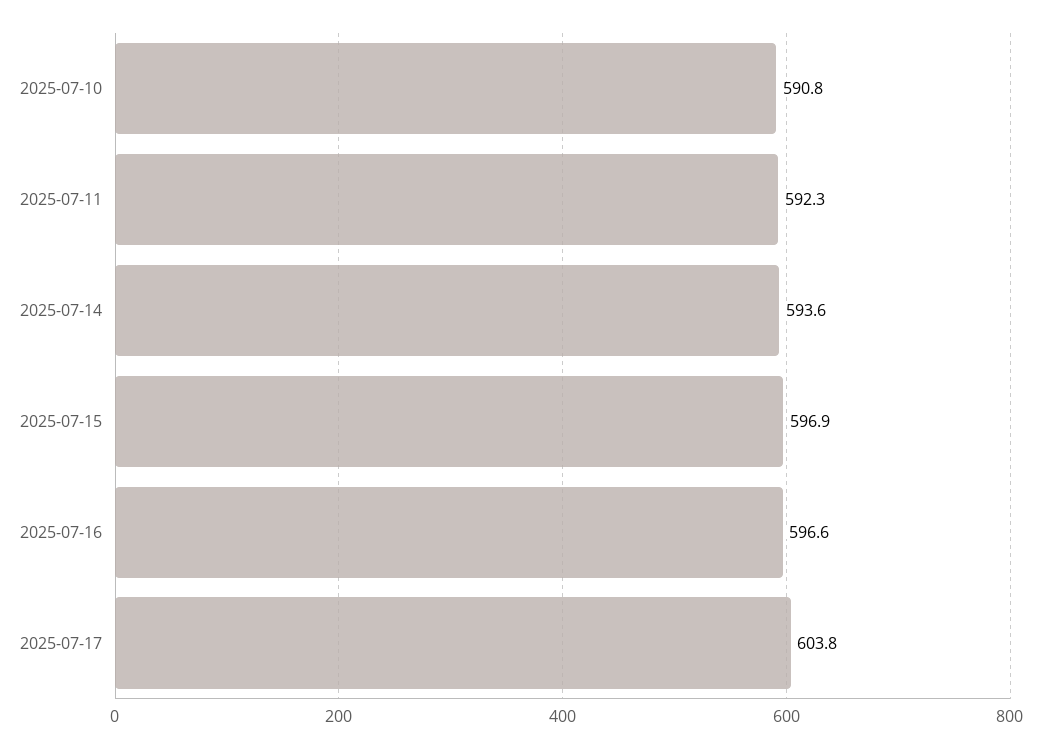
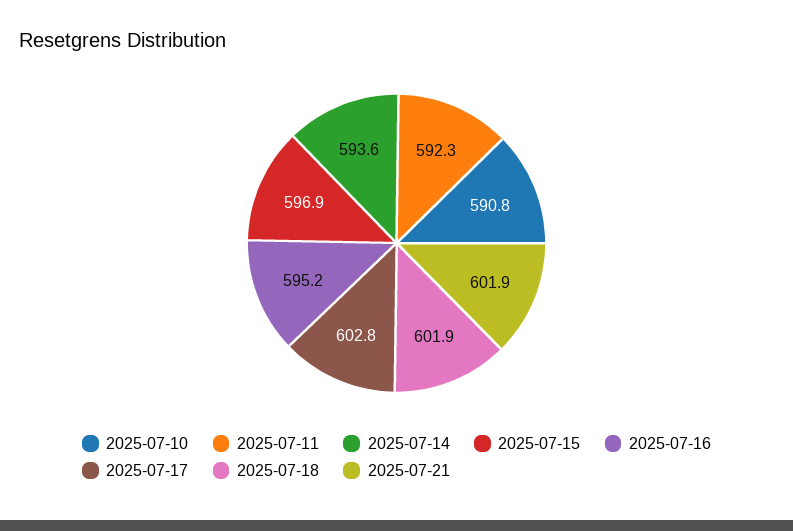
2025-07-16: 596.6 -> 595.2
2025-07-17: 603.8 -> 602.8
2025-07-18: none -> 601.9
2025-07-21: none -> 601.9

